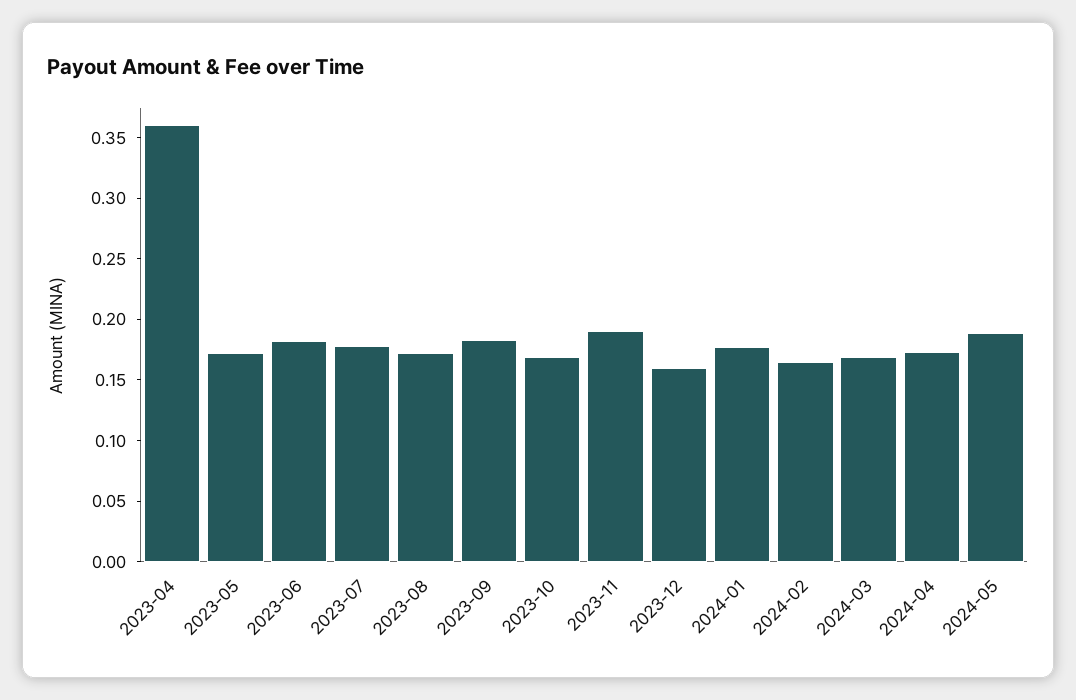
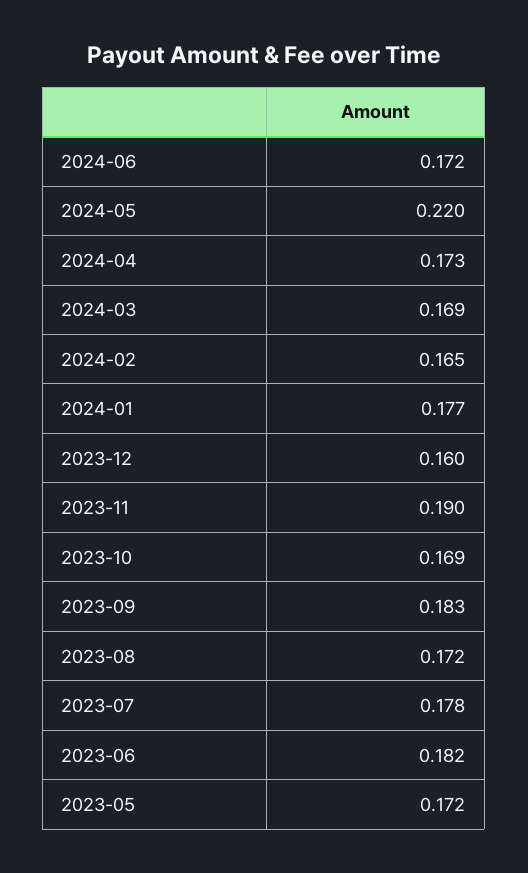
2023-04: 0.36 -> none
2024-05: 0.19 -> 0.22
2024-06: none -> 0.172

